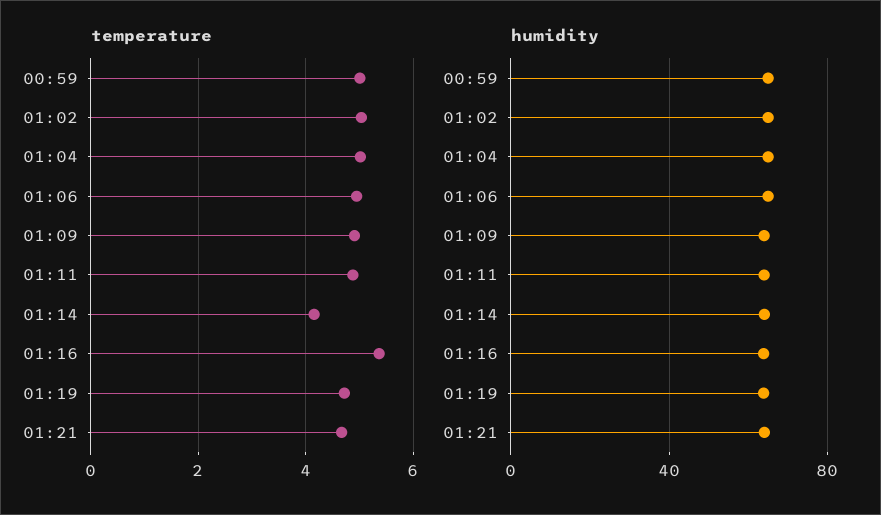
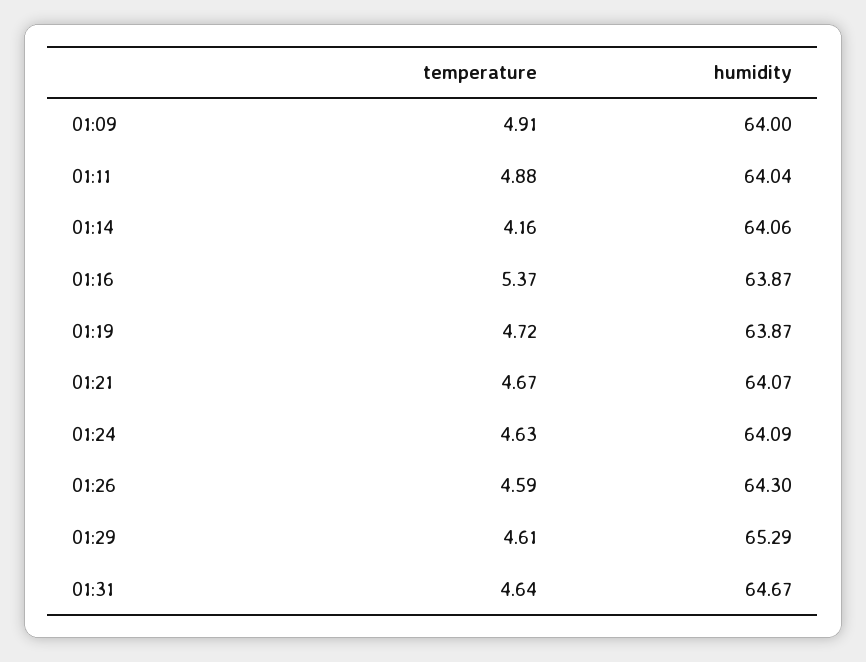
temperature, 00:59: 5 -> none
temperature, 01:02: 5 -> none
temperature, 01:04: 5 -> none
temperature, 01:06: 5 -> none
humidity, 00:59: 65 -> none
humidity, 01:02: 65 -> none
humidity, 01:04: 65 -> none
humidity, 01:06: 65 -> none
temperature, 01:24: none -> 4.63
humidity, 01:24: none -> 64.09
temperature, 01:26: none -> 4.59
humidity, 01:26: none -> 64.3
temperature, 01:29: none -> 4.61
humidity, 01:29: none -> 65.29
temperature, 01:31: none -> 4.64
humidity, 01:31: none -> 64.67

